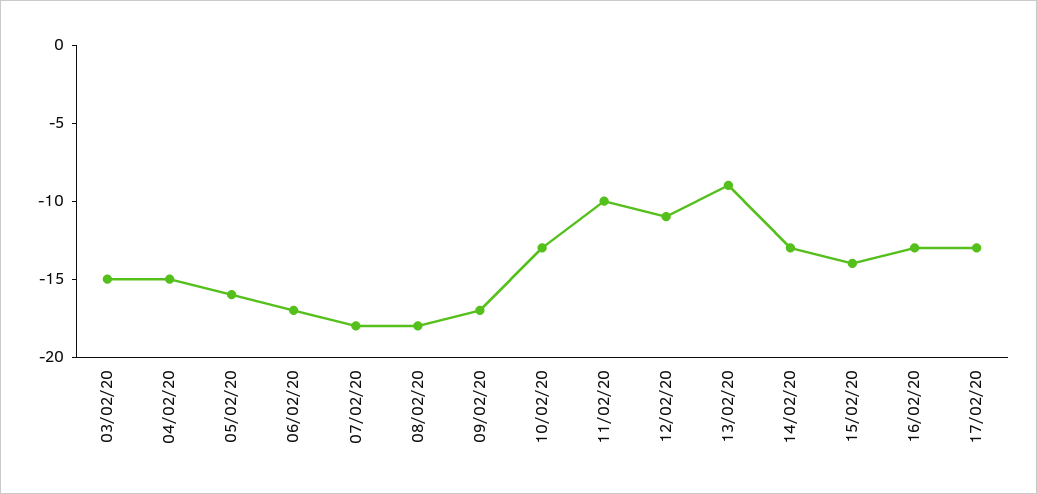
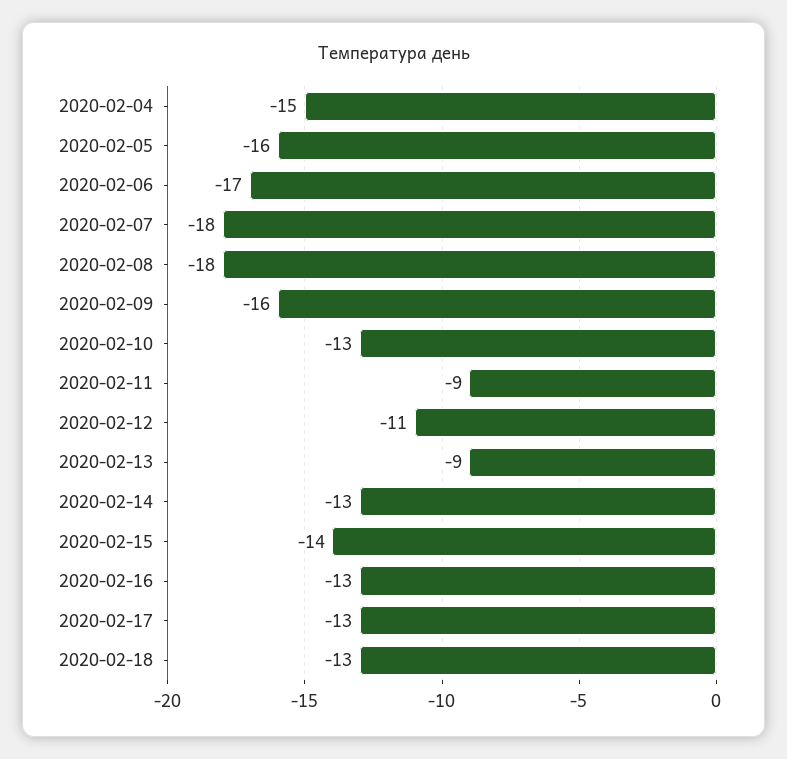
03/02/20: -15 -> none
09/02/20: -17 -> -16
11/02/20: -10 -> -9
2020-02-18: none -> -13

